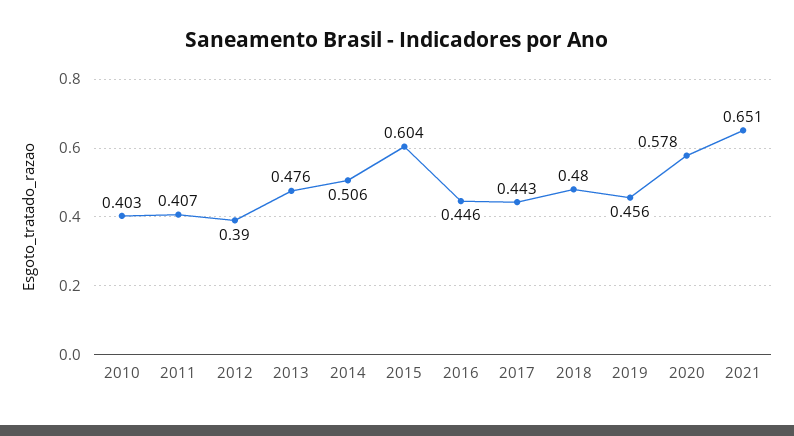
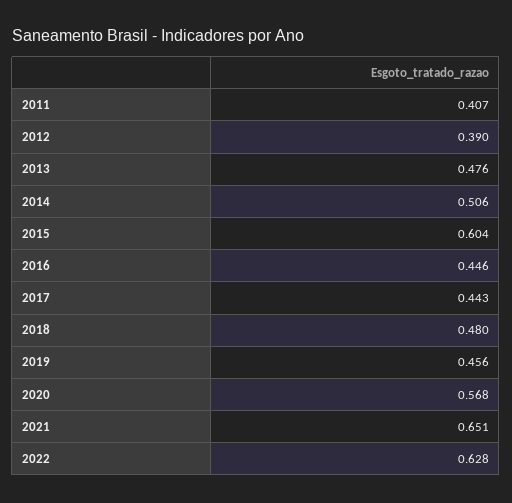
2010: 0.403 -> none
2020: 0.578 -> 0.568
2022: none -> 0.628

